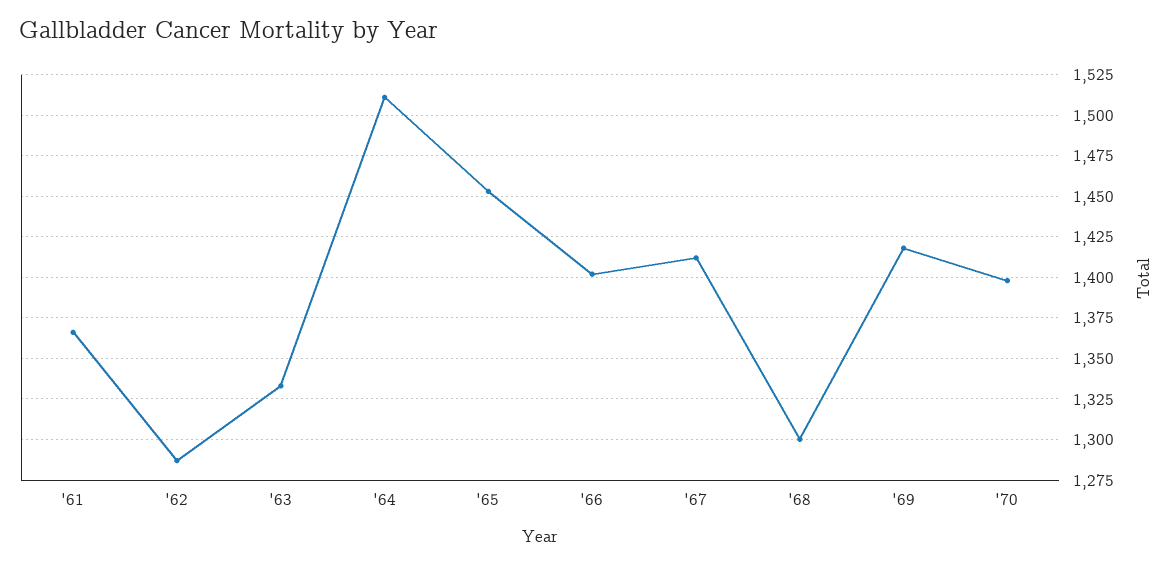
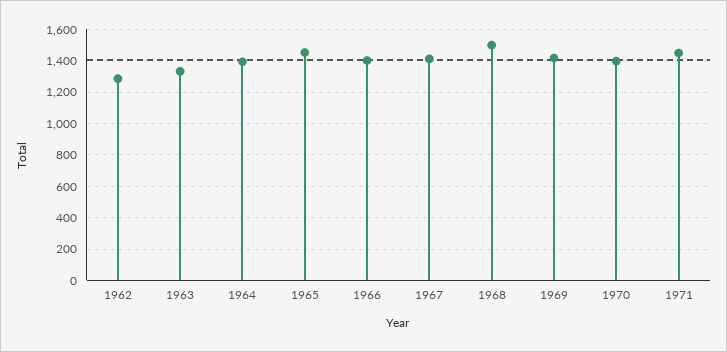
'61: 1365 -> none
'64: 1510 -> 1400
'68: 1300 -> 1500
1971: none -> 1450

